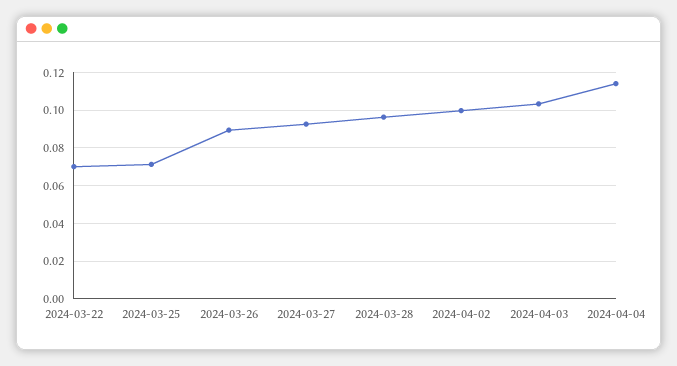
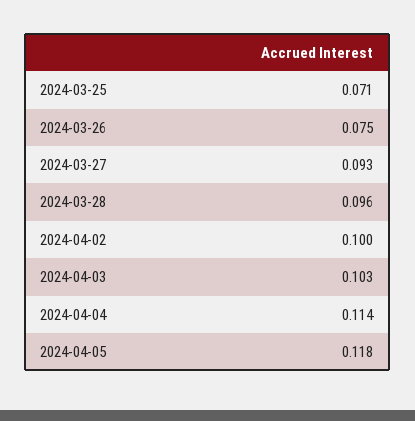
2024-03-22: 0.07 -> none
2024-03-26: 0.09 -> 0.075
2024-04-05: none -> 0.118

